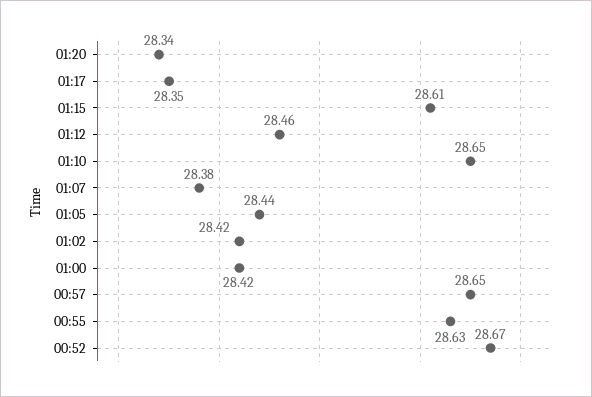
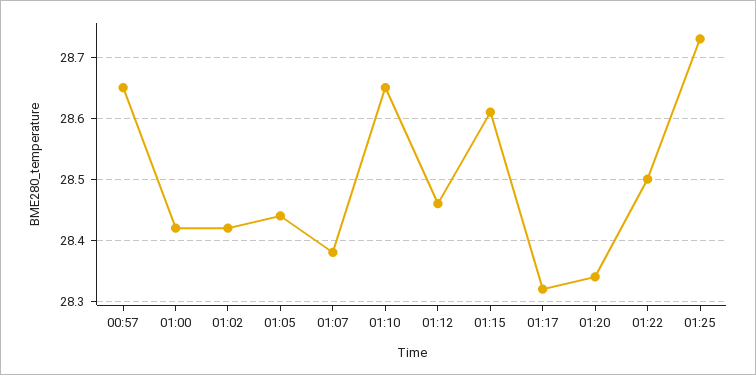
01:17: 28.35 -> 28.32
00:55: 28.63 -> none
00:52: 28.67 -> none
01:22: none -> 28.5
01:25: none -> 28.73

